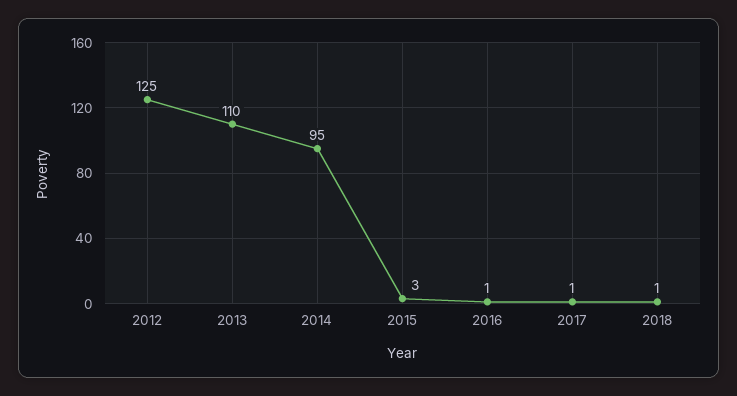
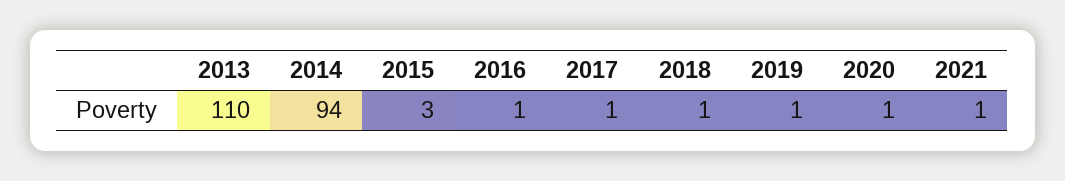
2012: 125 -> none
2014: 95 -> 94
2019: none -> 1
2020: none -> 1
2021: none -> 1

